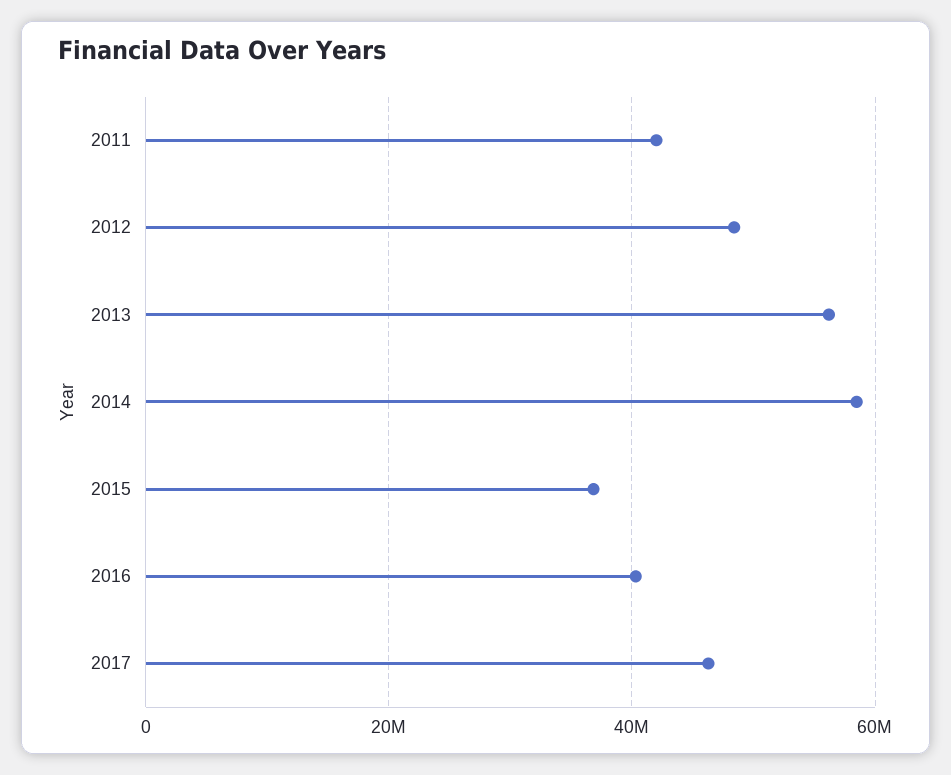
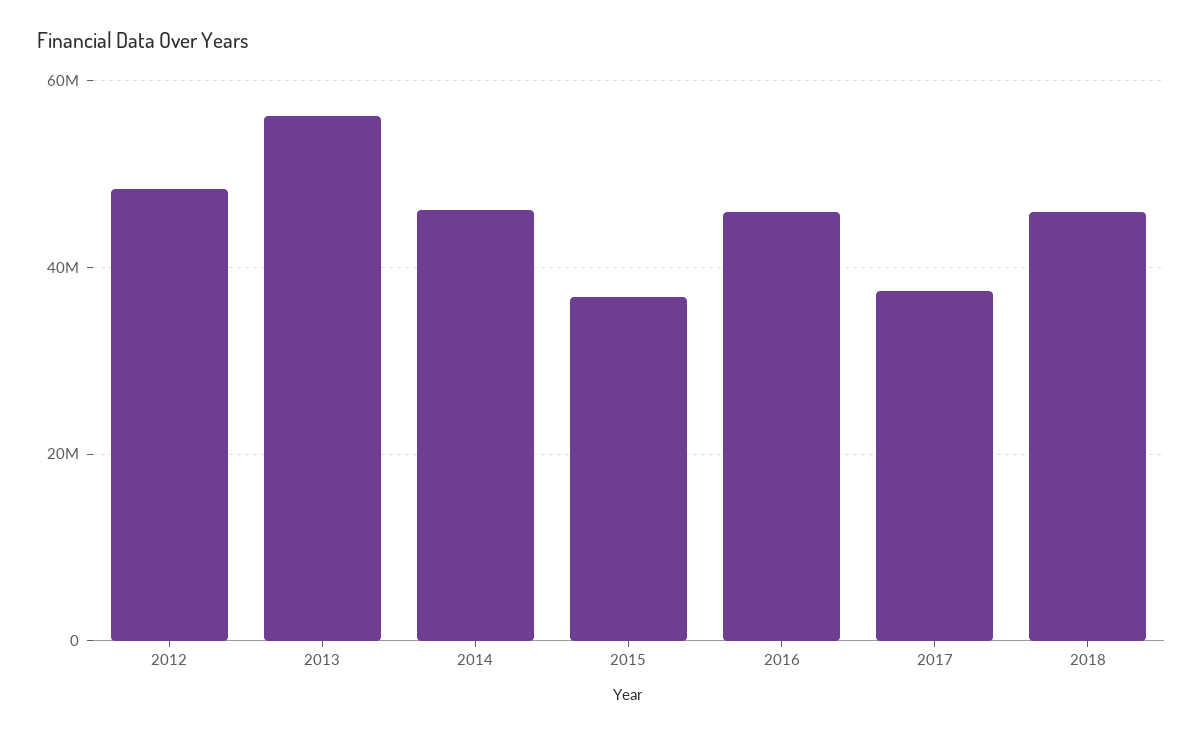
2011: 42000000 -> none
2014: 58000000 -> 46000000
2016: 40000000 -> 46000000
2017: 46000000 -> 38000000
2018: none -> 46000000

